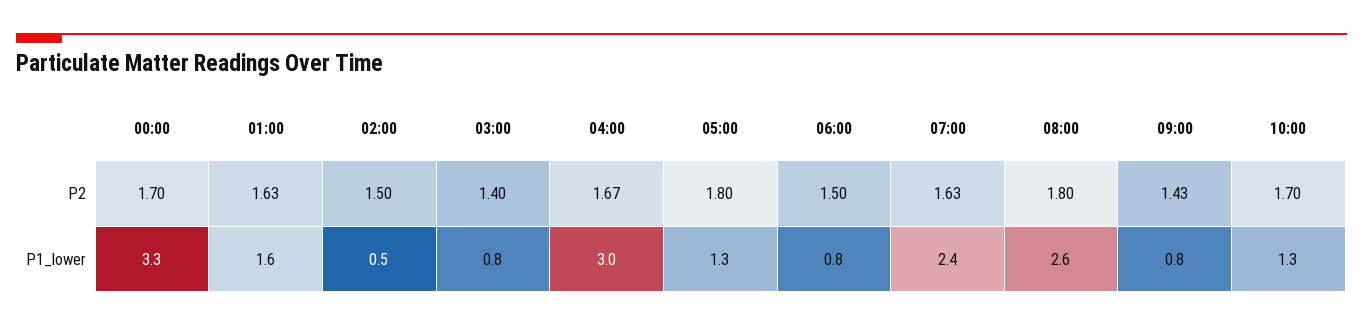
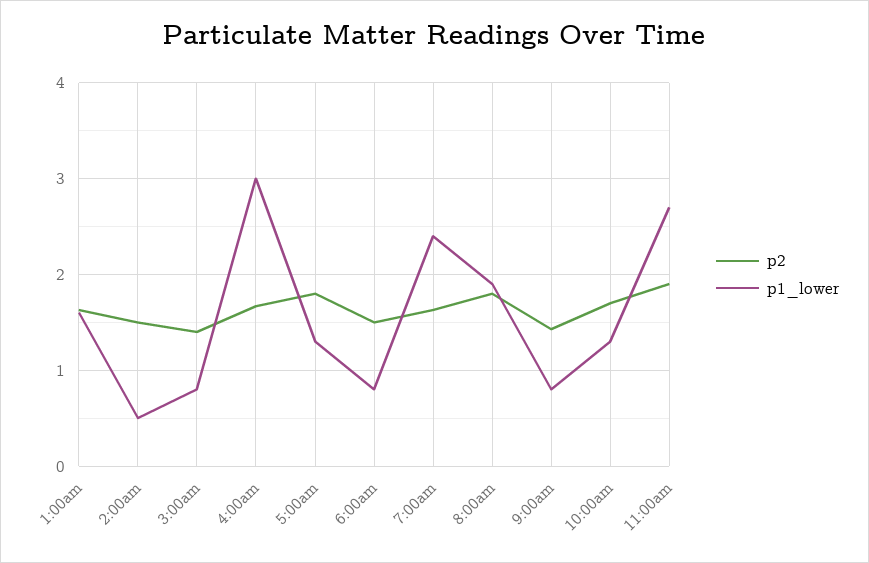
P2, 00:00: 1.7 -> none
P1_lower, 00:00: 3.3 -> none
P1_lower, 08:00: 2.6 -> 1.9
P2, 11:00am: none -> 1.9
P1_lower, 11:00am: none -> 2.7

